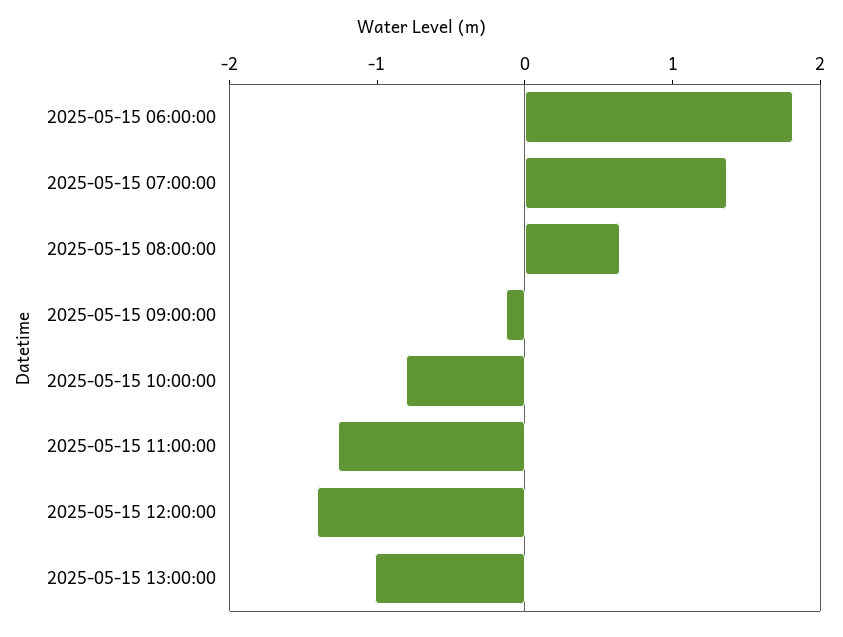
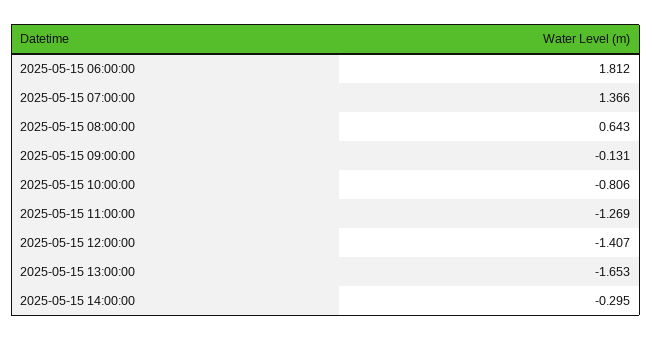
2025-05-15 13:00:00: -1 -> -1.653
2025-05-15 14:00:00: none -> -0.295

